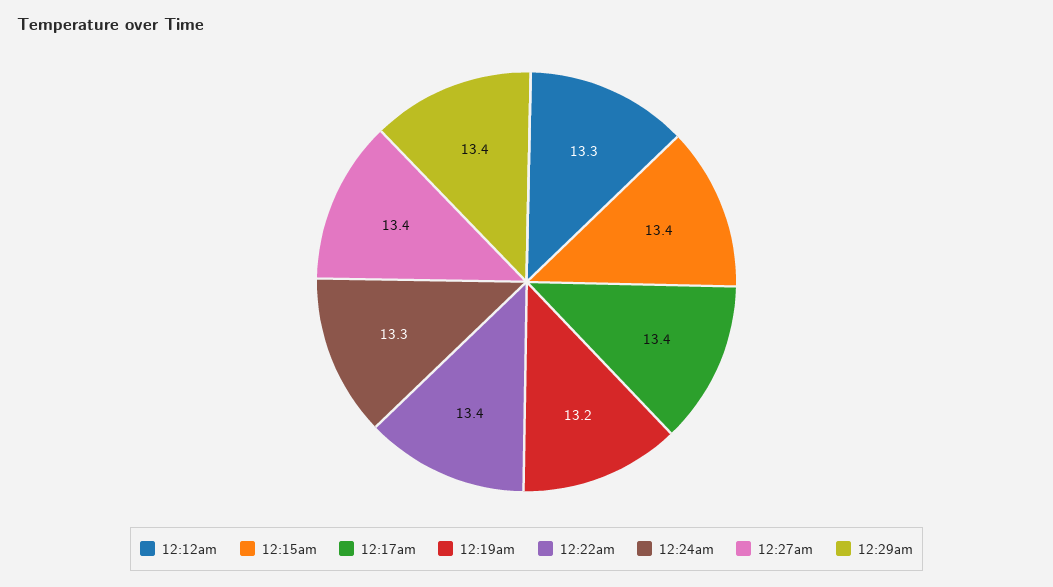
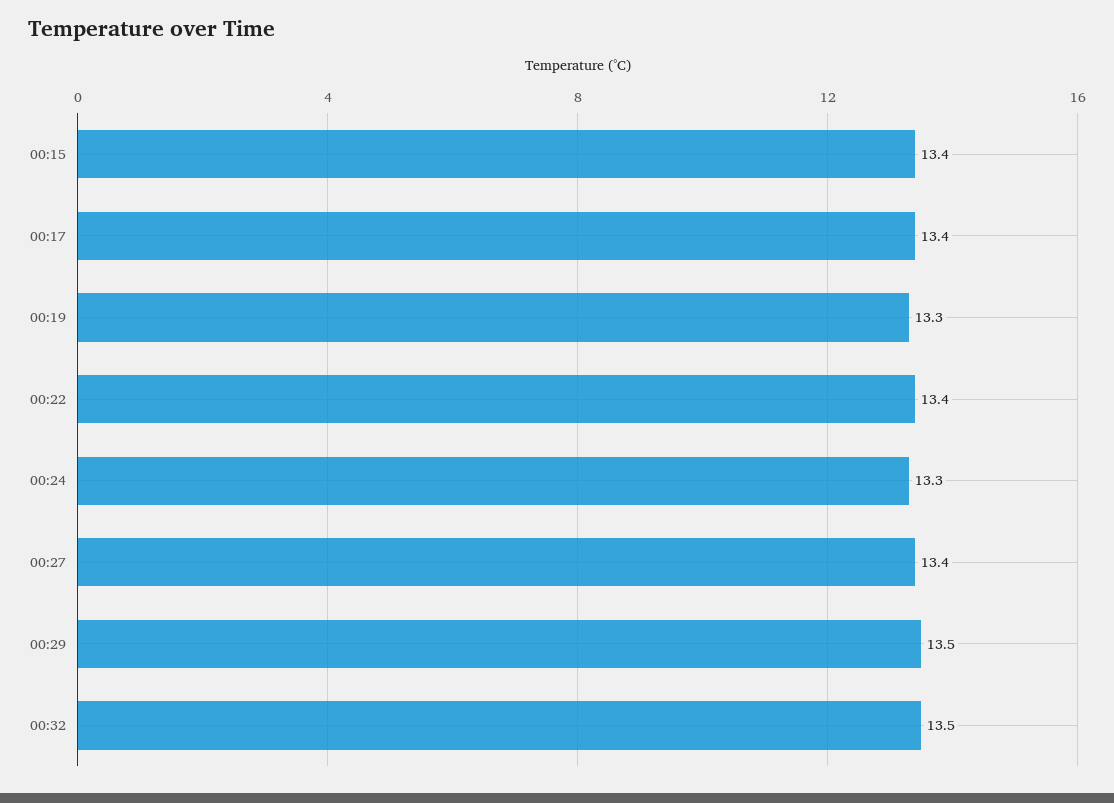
12:12am: 13.3 -> none
12:19am: 13.2 -> 13.3
12:29am: 13.4 -> 13.5
00:32: none -> 13.5

